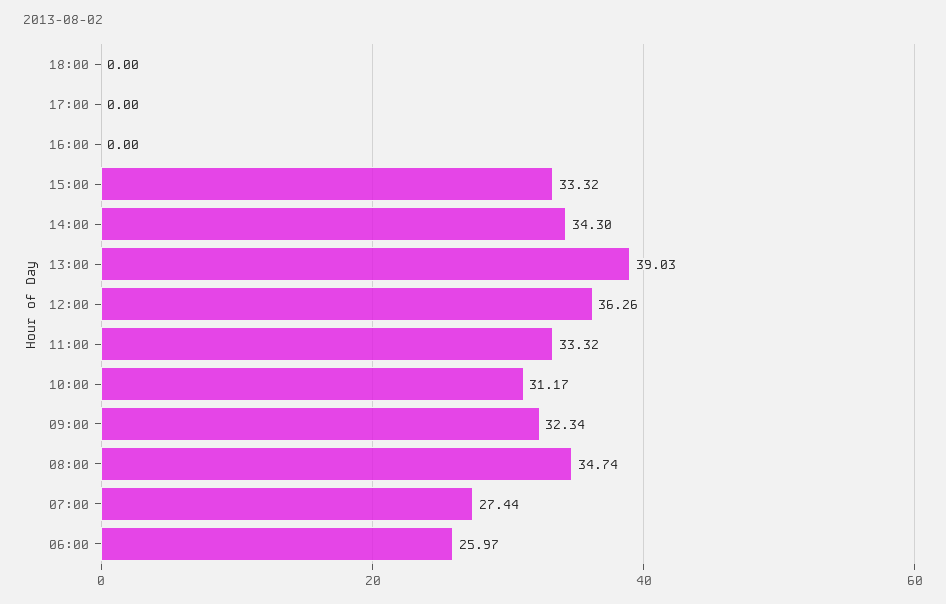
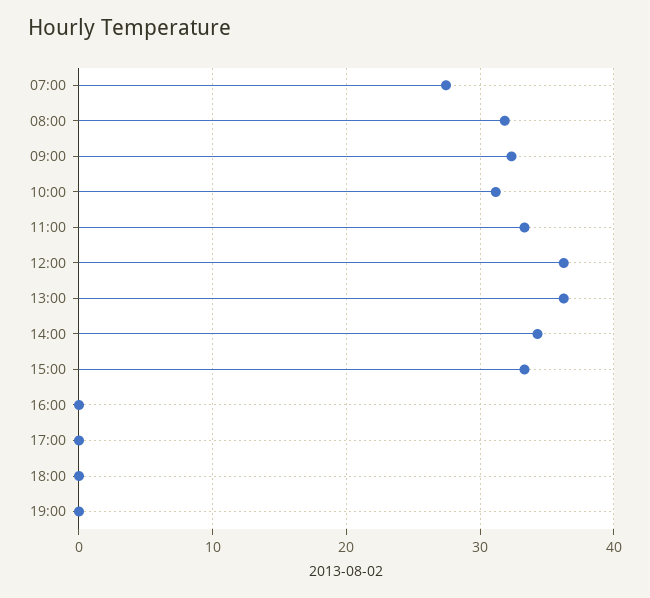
13:00: 39.03 -> 36
08:00: 34.74 -> 32
06:00: 25.97 -> none
19:00: none -> 0

